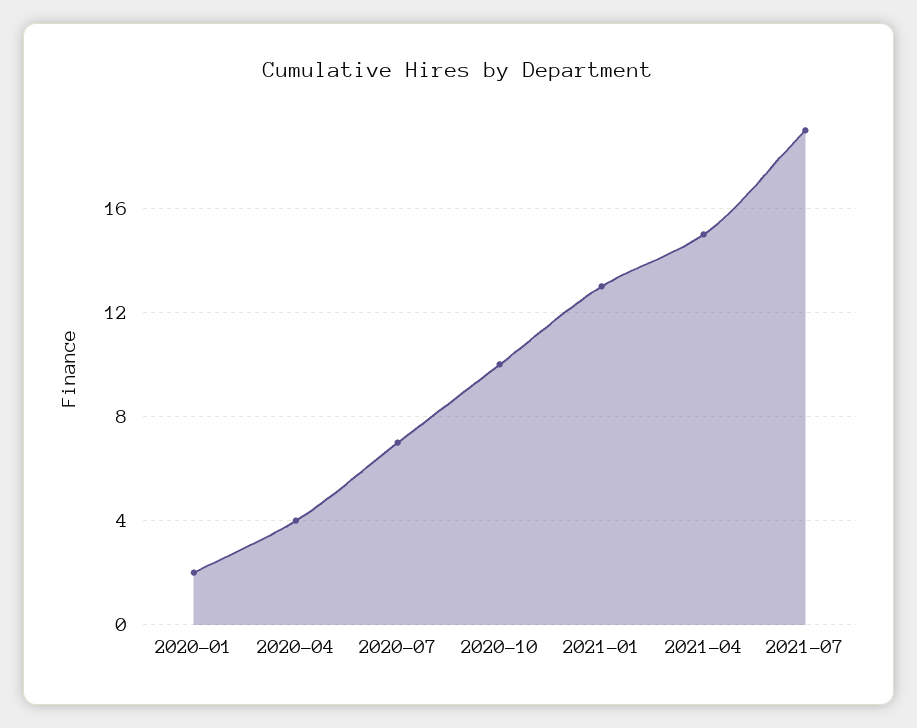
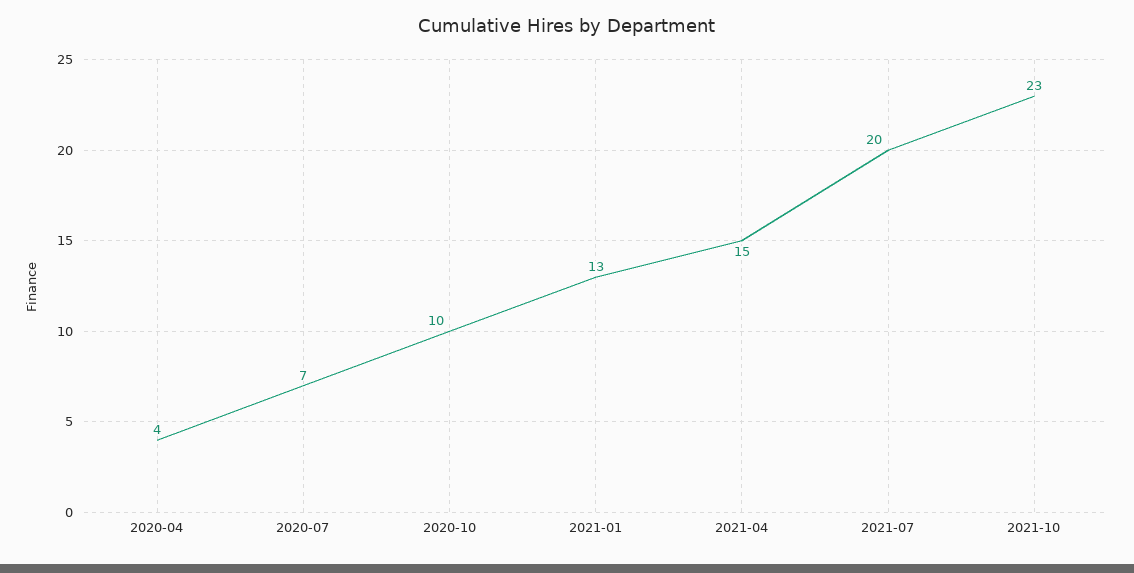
2020-01: 2 -> none
2021-07: 19 -> 20
2021-10: none -> 23

